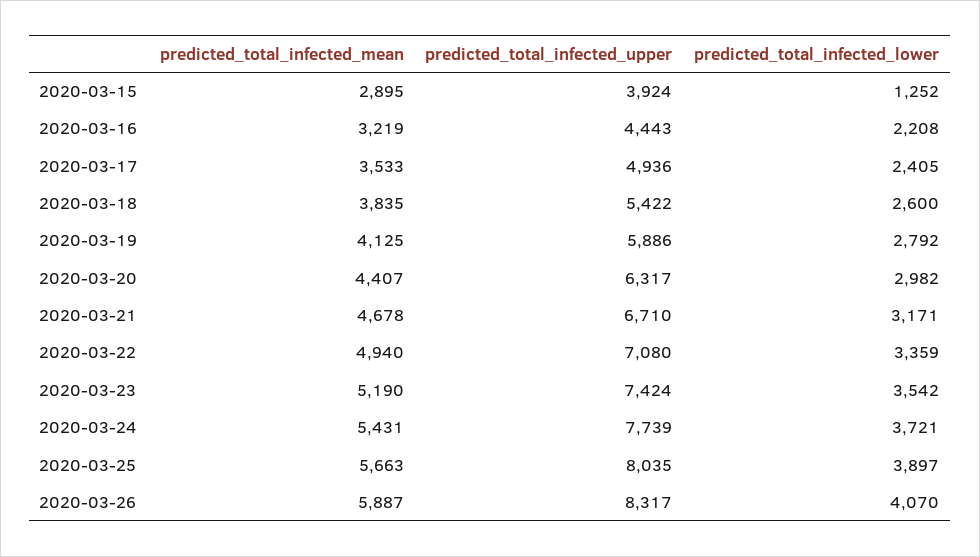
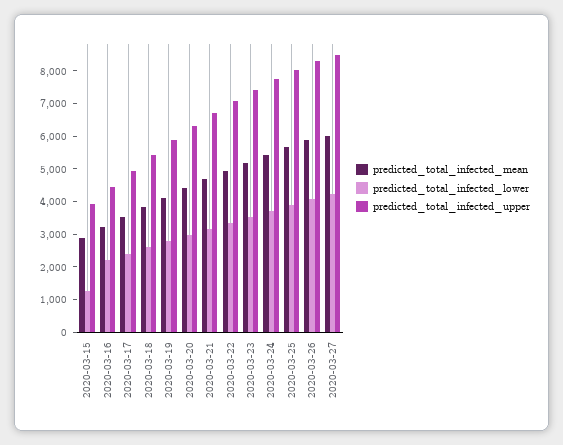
predicted_total_infected_mean, 2020-03-27: none -> 6000
predicted_total_infected_lower, 2020-03-27: none -> 4250
predicted_total_infected_upper, 2020-03-27: none -> 8500

